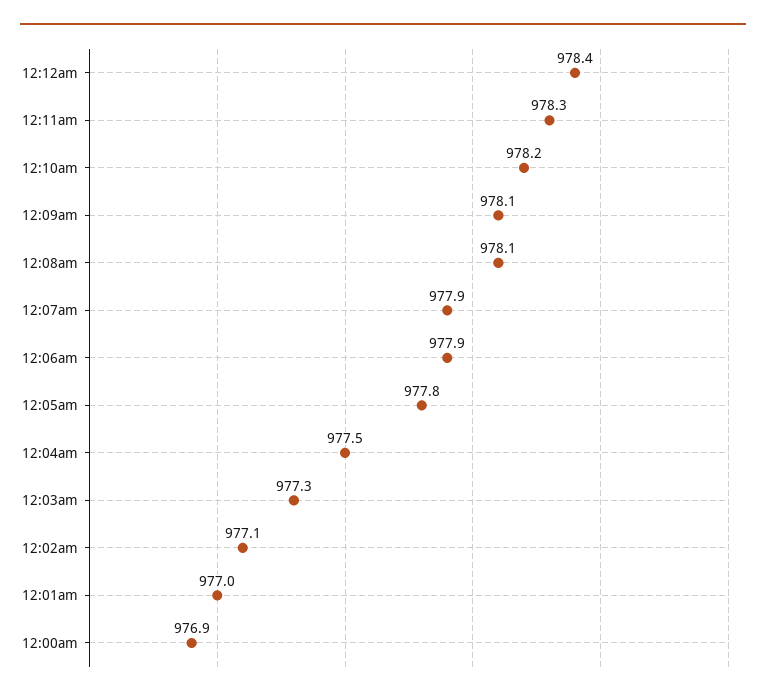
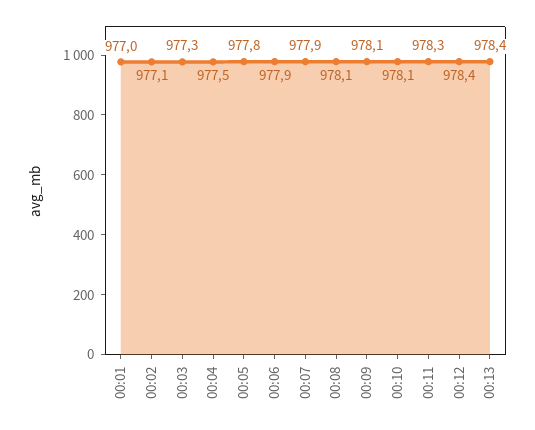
12:10am: 978.2 -> 978.1
12:00am: 976.9 -> none
00:13: none -> 978.4

